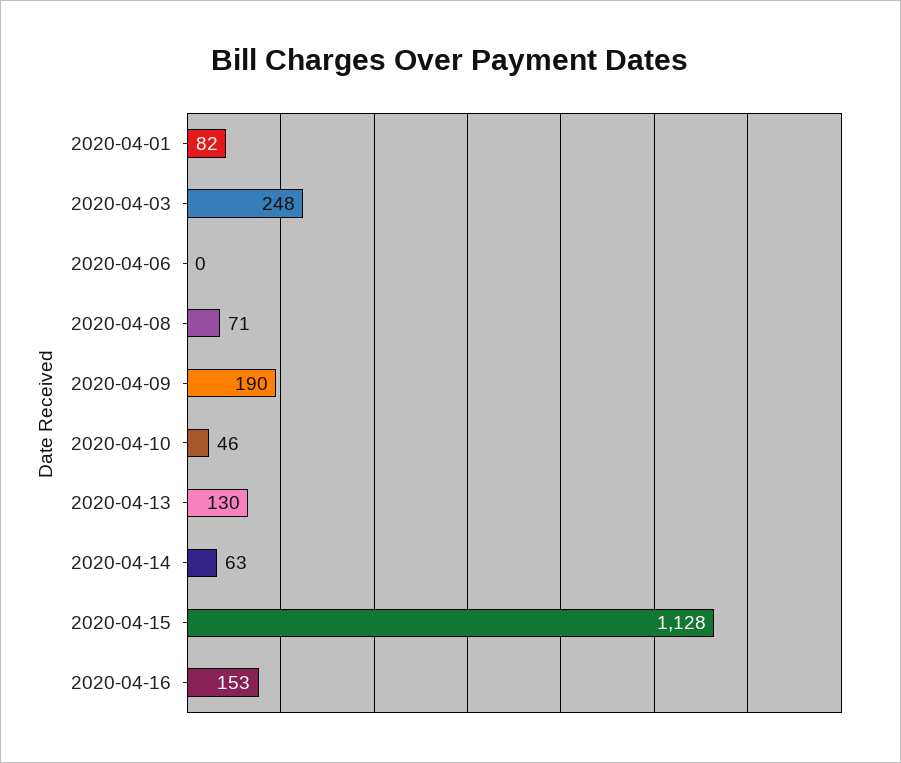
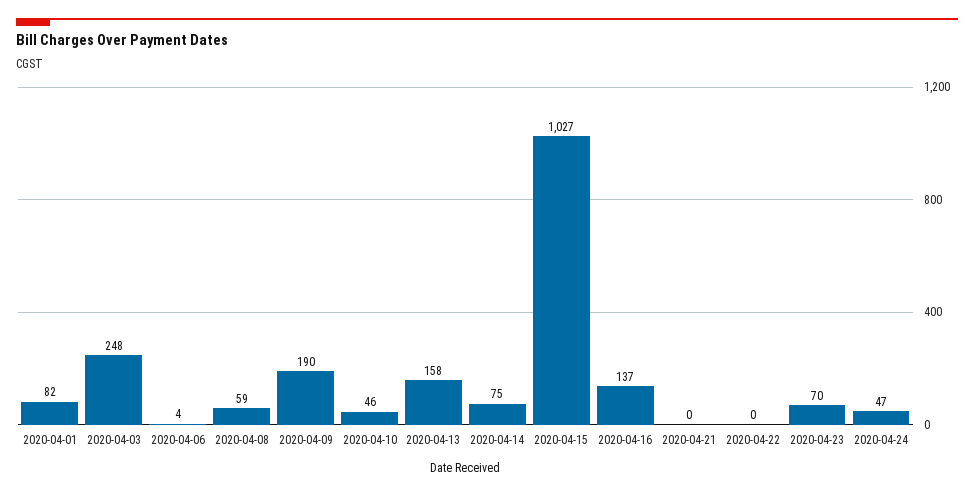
2020-04-06: 0 -> 4
2020-04-08: 71 -> 59
2020-04-13: 130 -> 158
2020-04-14: 63 -> 75
2020-04-15: 1128 -> 1027
2020-04-16: 153 -> 137
2020-04-21: none -> 0
2020-04-22: none -> 0
2020-04-23: none -> 70
2020-04-24: none -> 47

